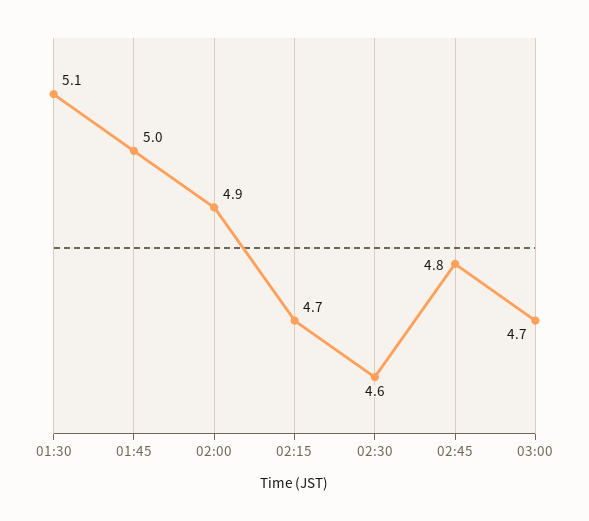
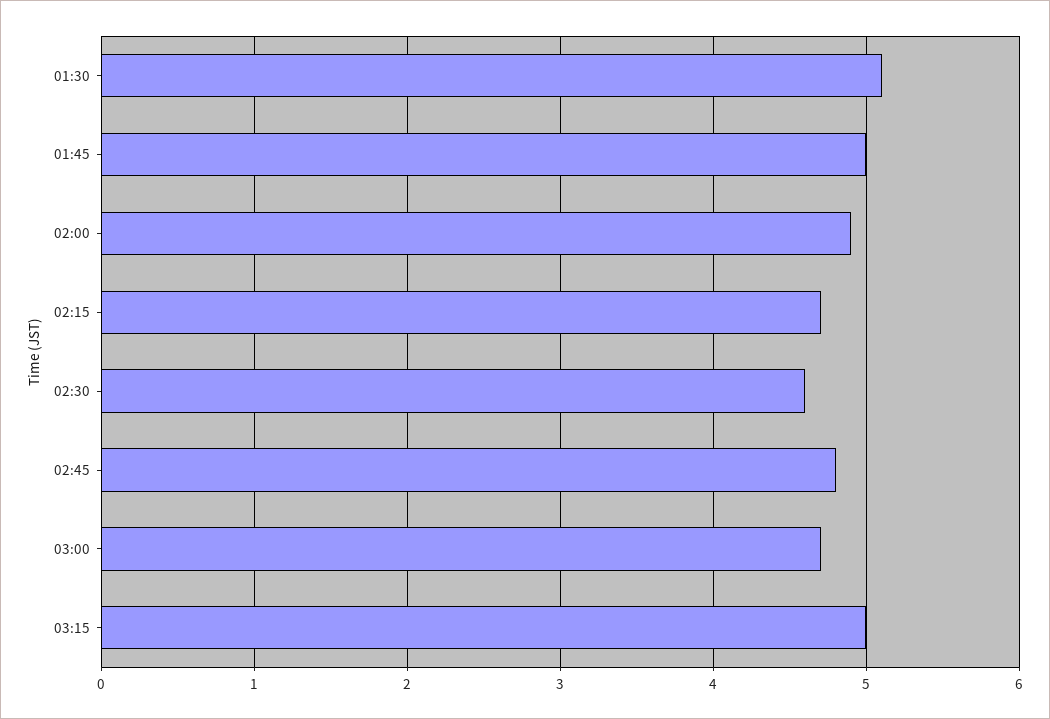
03:15: none -> 5

